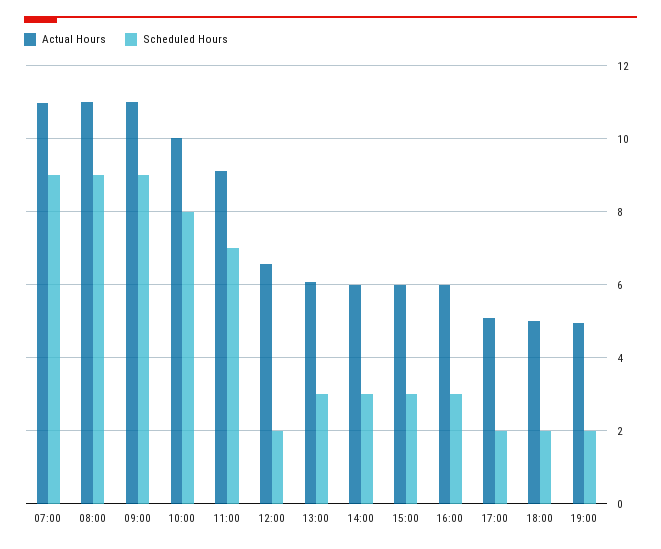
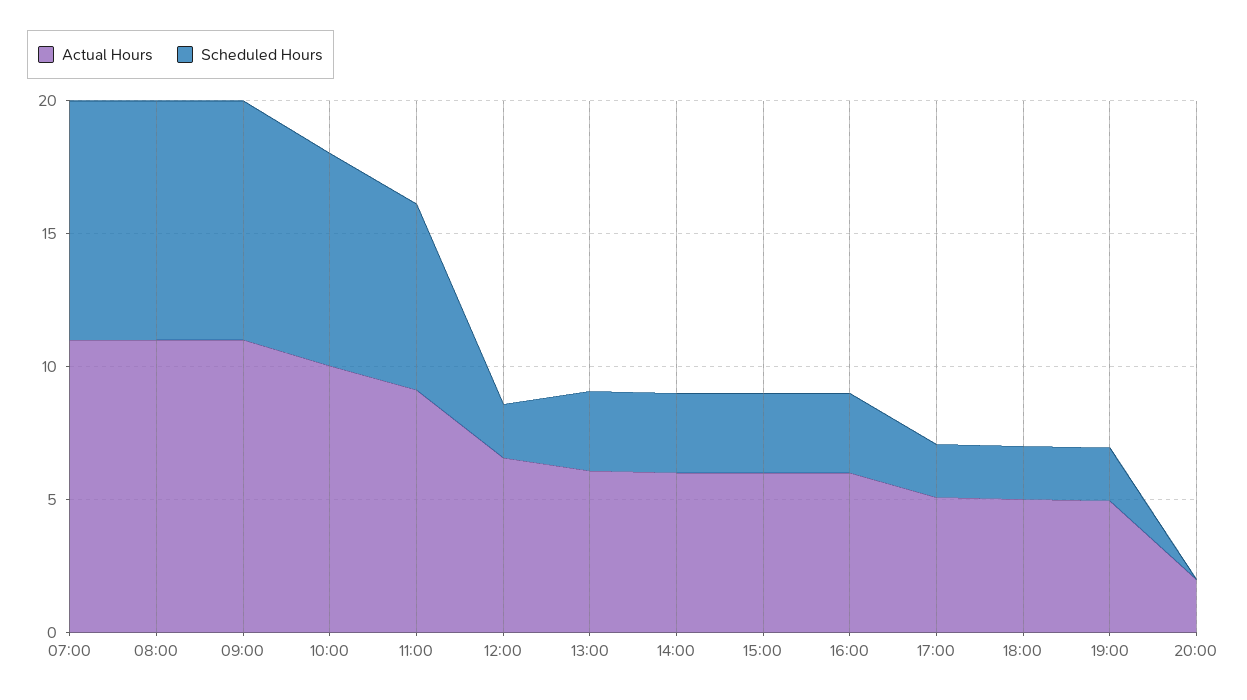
Actual Hours, 20:00: none -> 2
Scheduled Hours, 20:00: none -> 0

